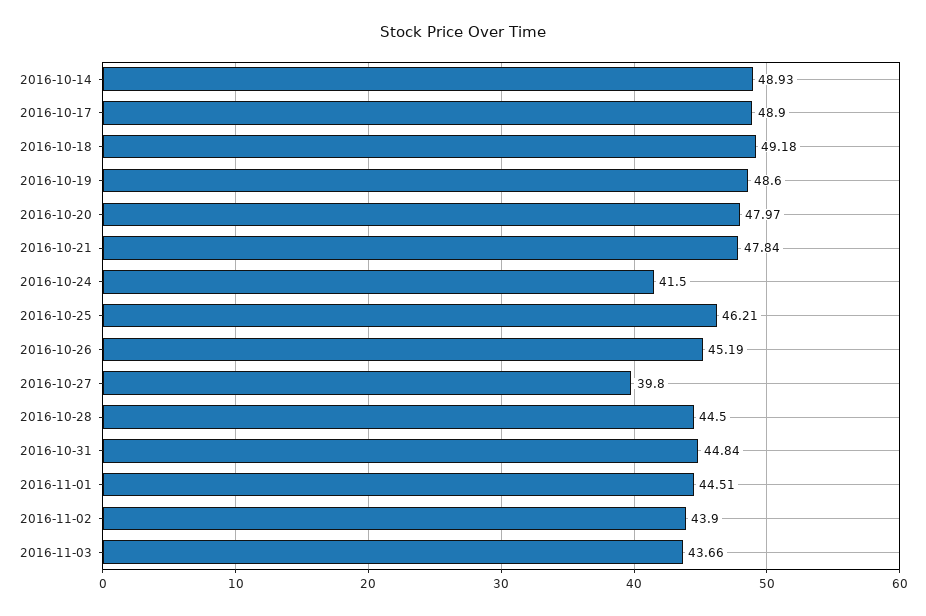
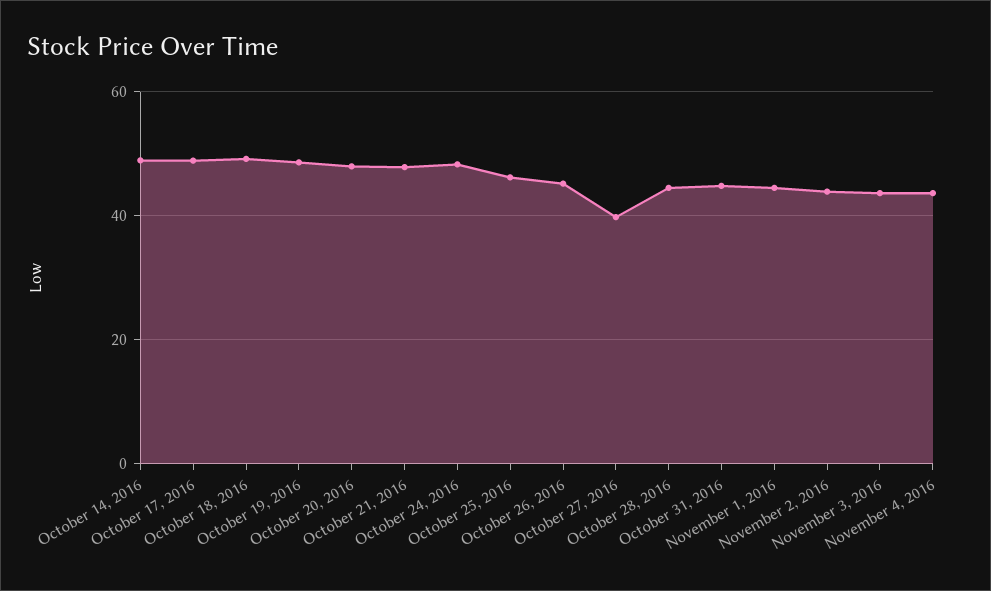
2016-10-24: 41.5 -> 48
November 4, 2016: none -> 44

